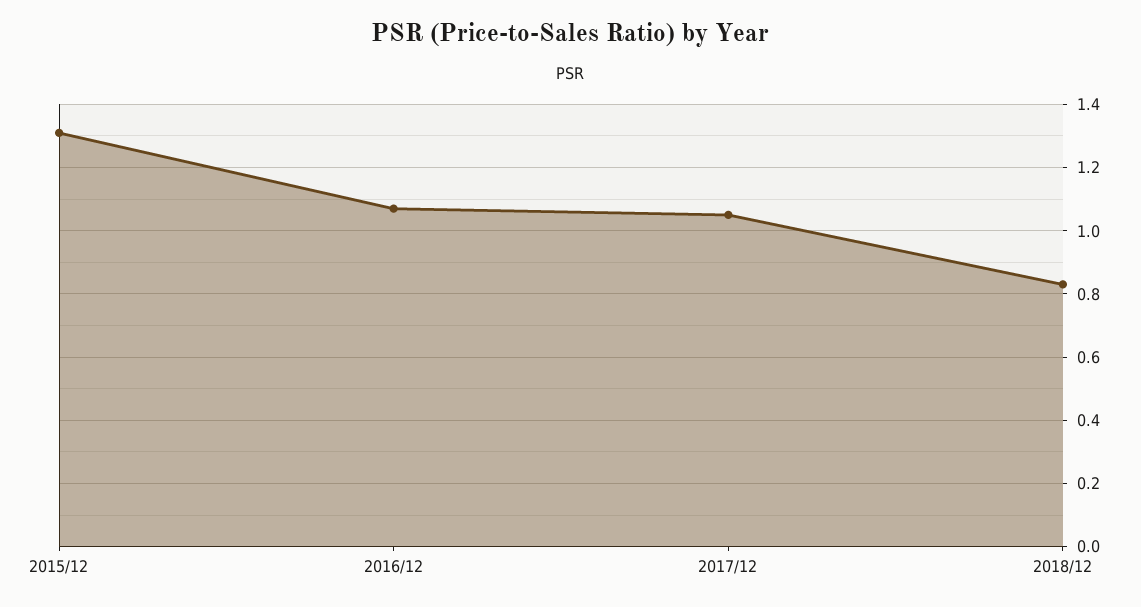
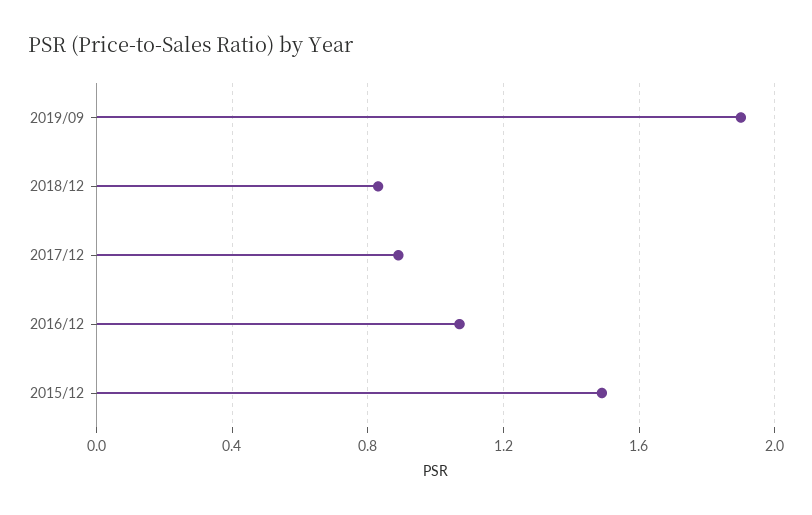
2015/12: 1.3 -> 1.5
2017/12: 1.05 -> 0.9
2019/09: none -> 1.9

